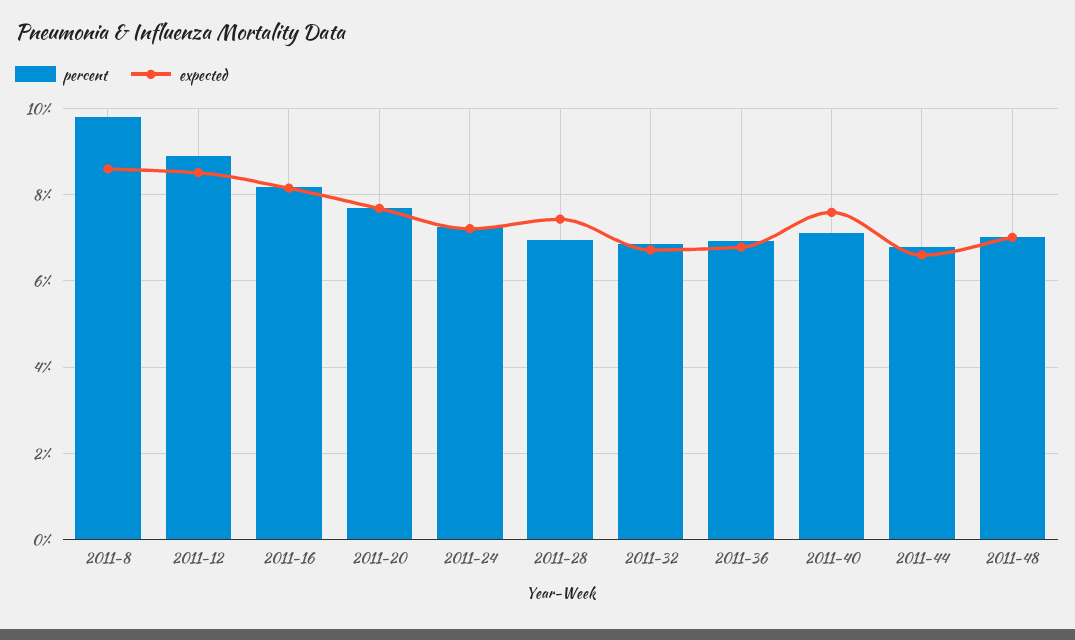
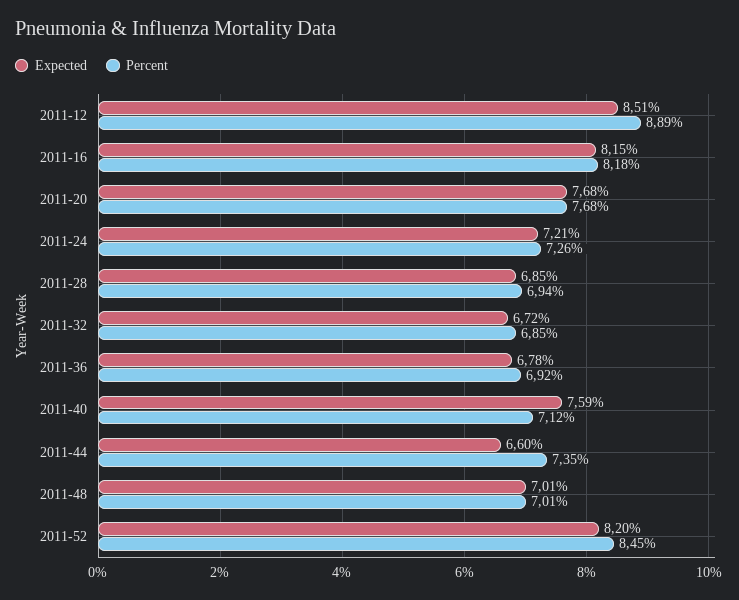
percent, 2011-8: 9.8 -> none
expected, 2011-8: 8.6 -> none
expected, 2011-28: 7.4 -> 6.85
percent, 2011-44: 6.8 -> 7.35
expected, 2011-52: none -> 8.2
percent, 2011-52: none -> 8.45

